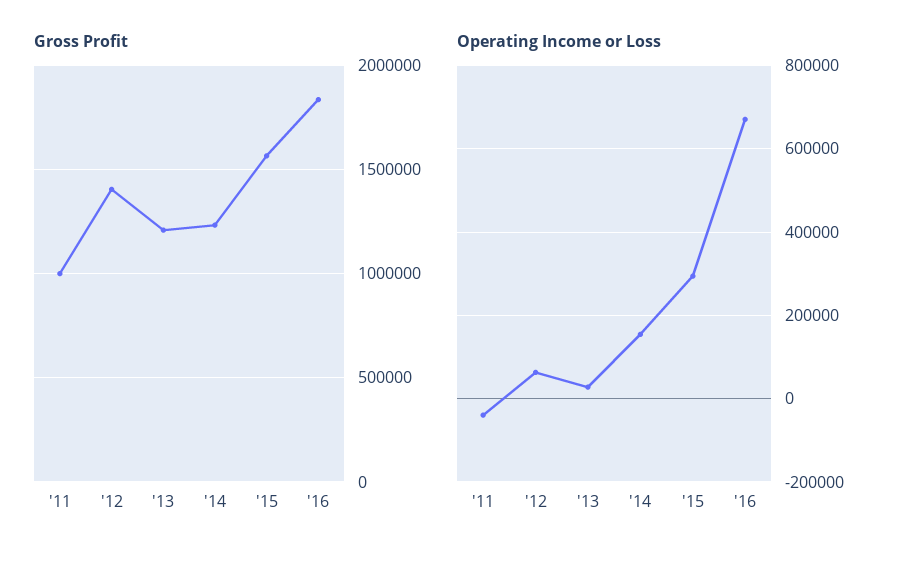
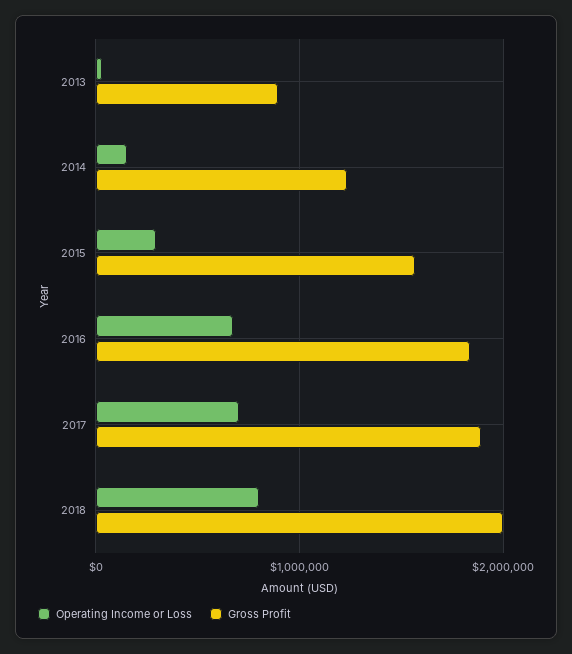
Gross Profit, '11: 1000000 -> none
Gross Profit, '12: 1400000 -> none
Gross Profit, '13: 1200000 -> 900000
Operating Income or Loss, '11: -40000 -> none
Operating Income or Loss, '12: 60000 -> none
Operating Income or Loss, 2017: none -> 700000
Gross Profit, 2017: none -> 1900000
Operating Income or Loss, 2018: none -> 800000
Gross Profit, 2018: none -> 2000000

